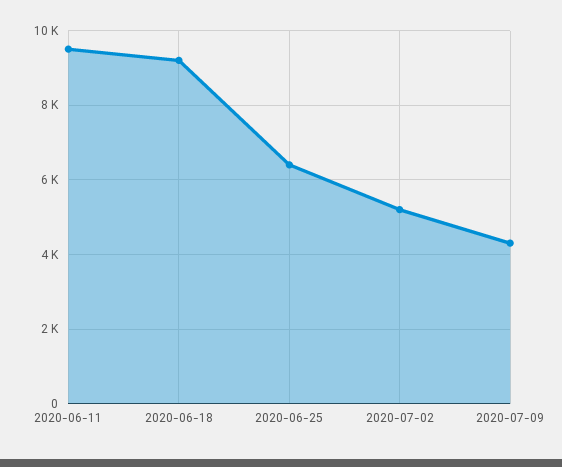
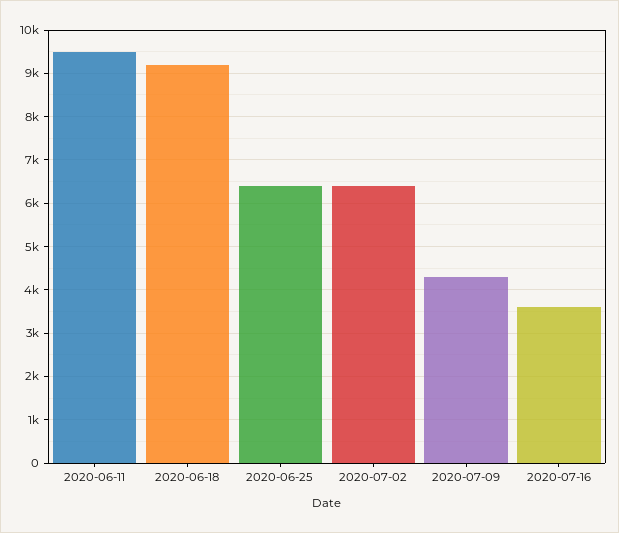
2020-07-02: 5200 -> 6400
2020-07-16: none -> 3600

